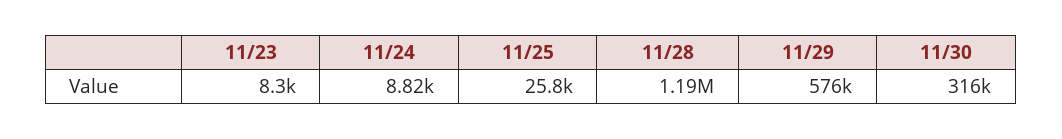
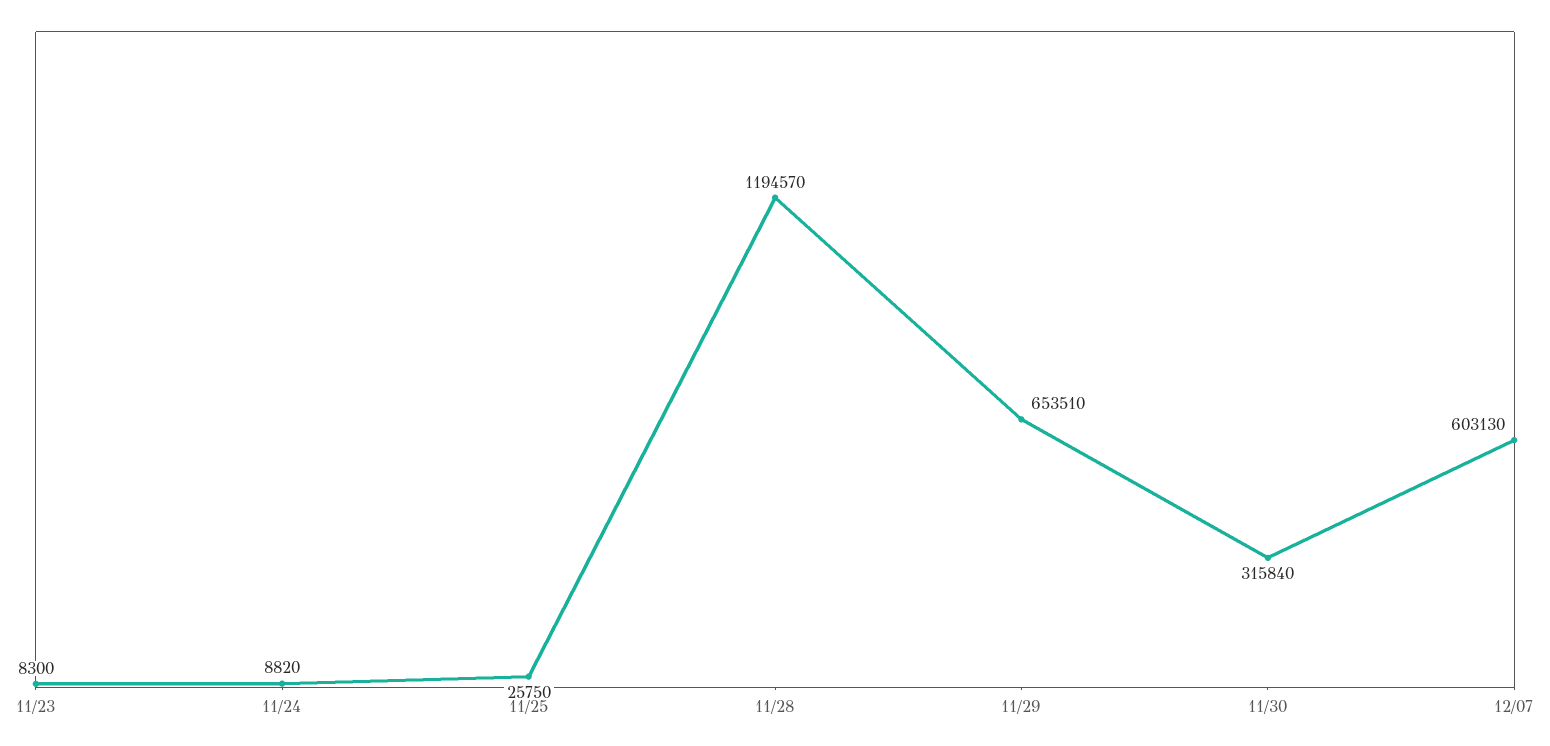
11/29: 576000 -> 653510
12/07: none -> 603130

